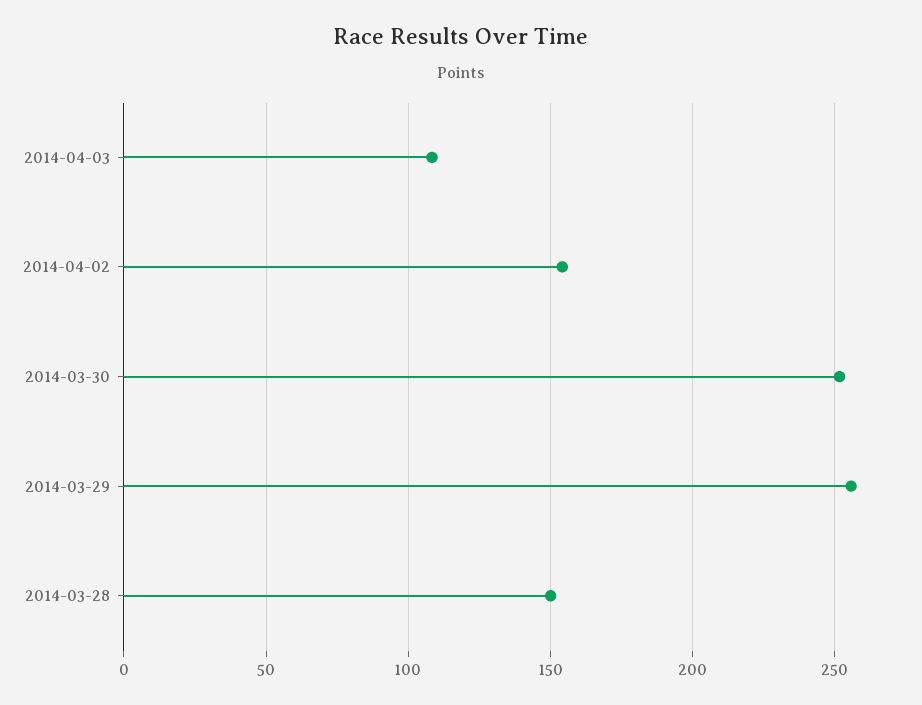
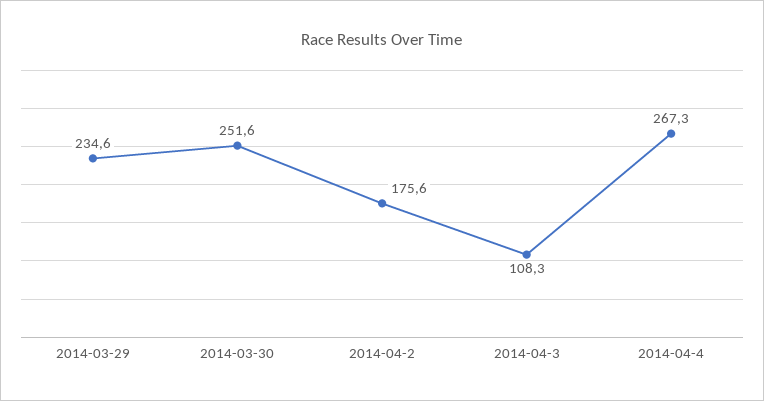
2014-04-02: 155 -> 175.6
2014-03-29: 255 -> 234.6
2014-03-28: 150 -> none
2014-04-4: none -> 267.3

